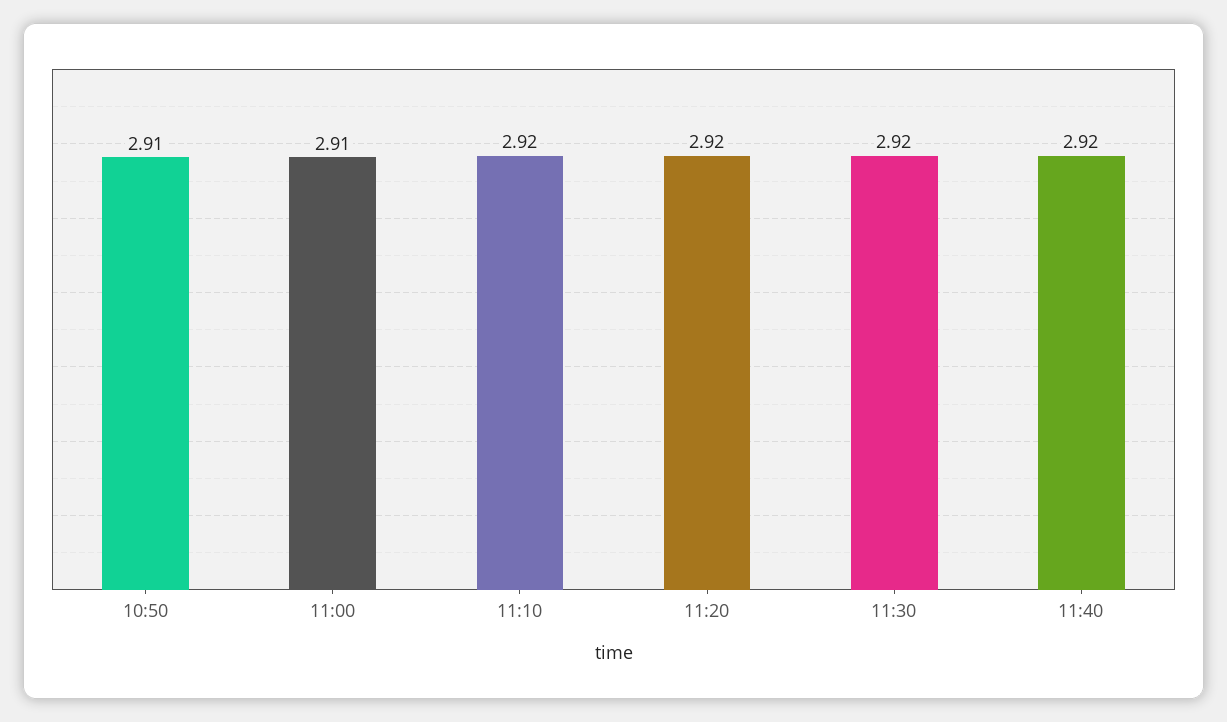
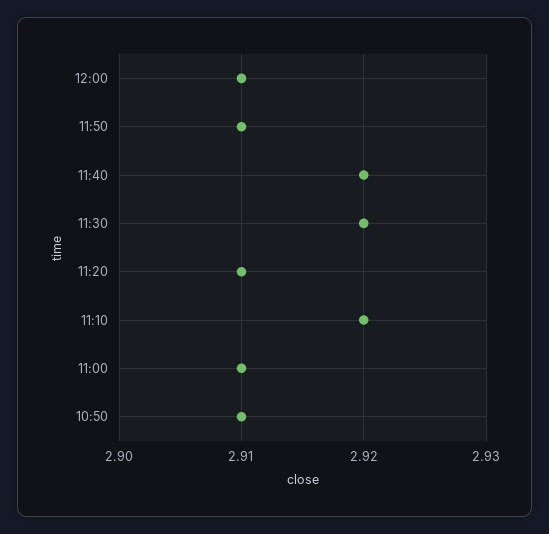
11:20: 2.92 -> 2.91
12:00: none -> 2.91
11:50: none -> 2.91

